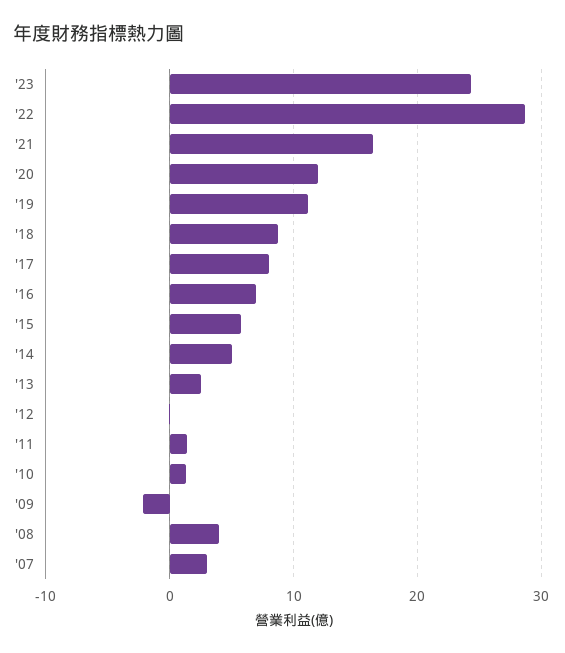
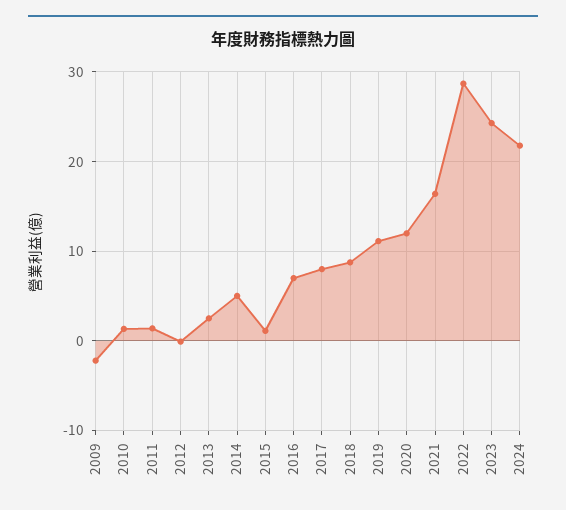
'15: 6 -> 1
'08: 4 -> none
'07: 3 -> none
2024: none -> 22

